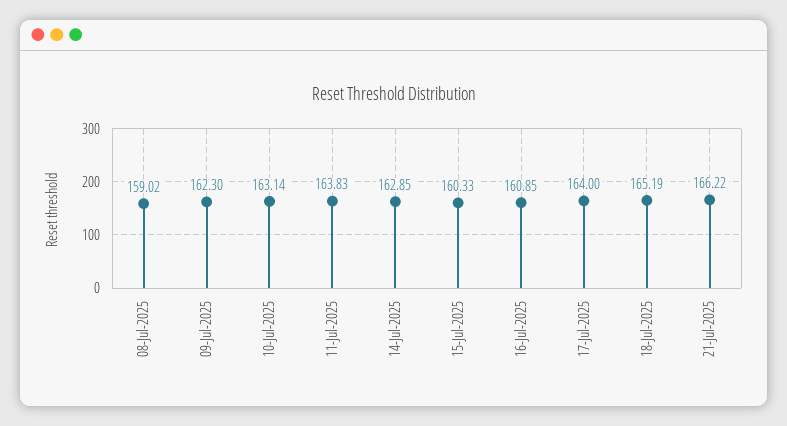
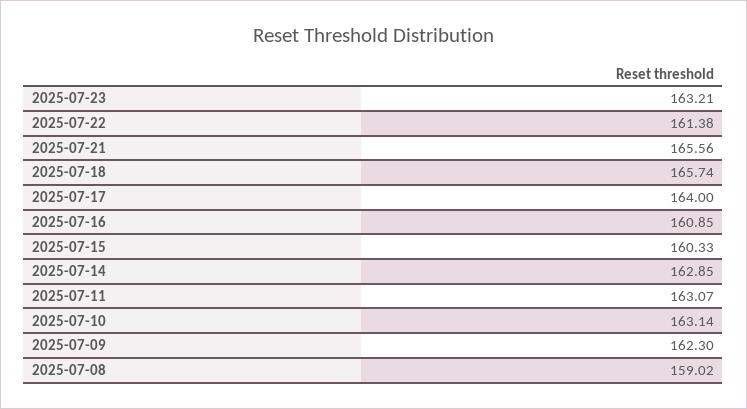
11-Jul-2025: 163.83 -> 163.07
18-Jul-2025: 165.19 -> 165.74
21-Jul-2025: 166.22 -> 165.56
2025-07-23: none -> 163.21
2025-07-22: none -> 161.38

